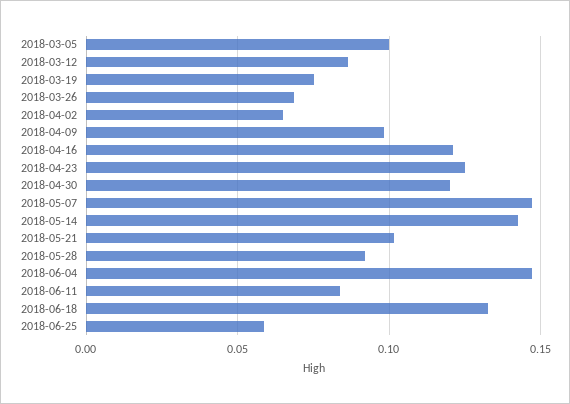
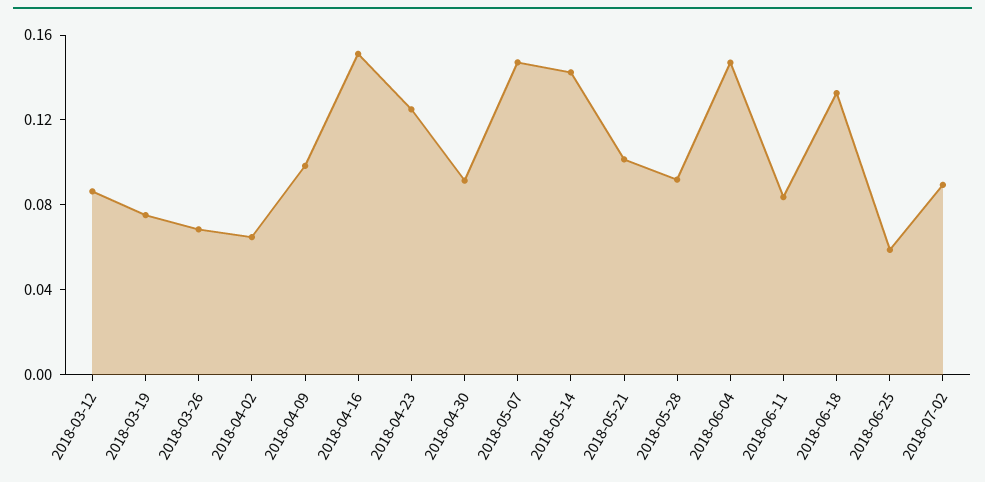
2018-03-05: 0.1 -> none
2018-04-16: 0.12 -> 0.15
2018-04-30: 0.12 -> 0.09
2018-07-02: none -> 0.09

